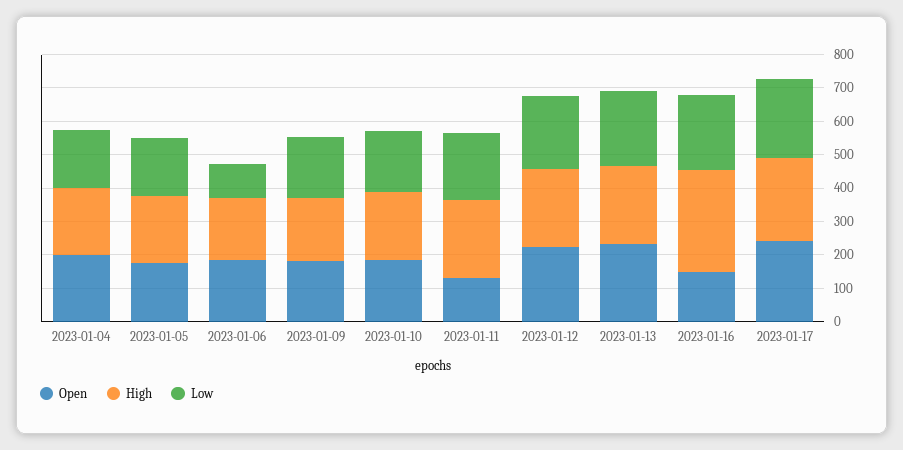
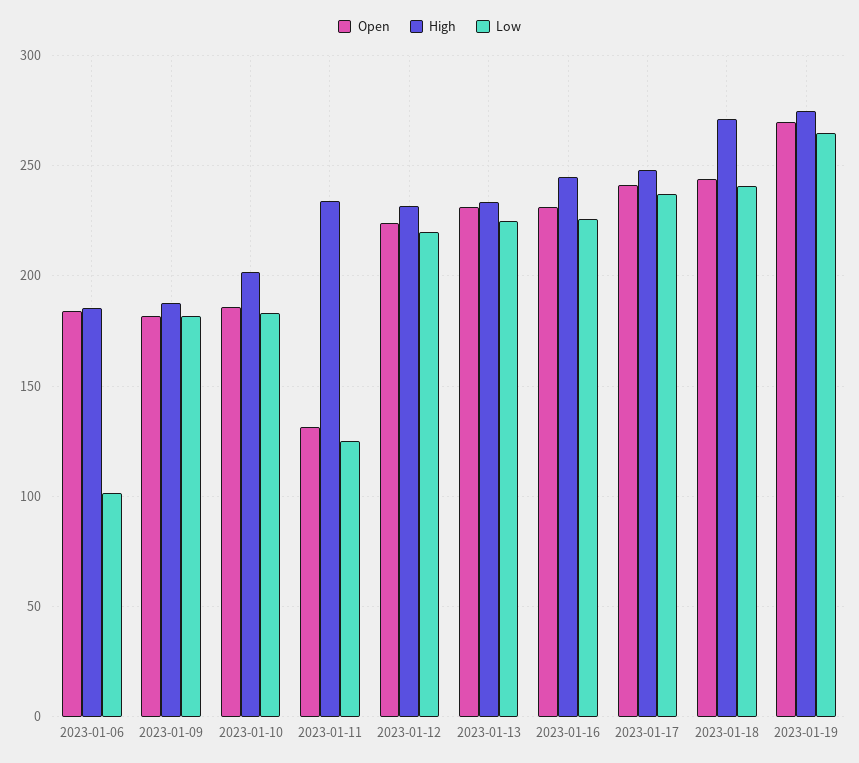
Open, 2023-01-04: 200 -> none
High, 2023-01-04: 200 -> none
Low, 2023-01-04: 175 -> none
Open, 2023-01-05: 175 -> none
High, 2023-01-05: 200 -> none
Low, 2023-01-05: 175 -> none
Low, 2023-01-11: 200 -> 125
Open, 2023-01-16: 150 -> 230
High, 2023-01-16: 300 -> 245
Open, 2023-01-18: none -> 245
High, 2023-01-18: none -> 270
Low, 2023-01-18: none -> 240
Open, 2023-01-19: none -> 270
High, 2023-01-19: none -> 275
Low, 2023-01-19: none -> 265

